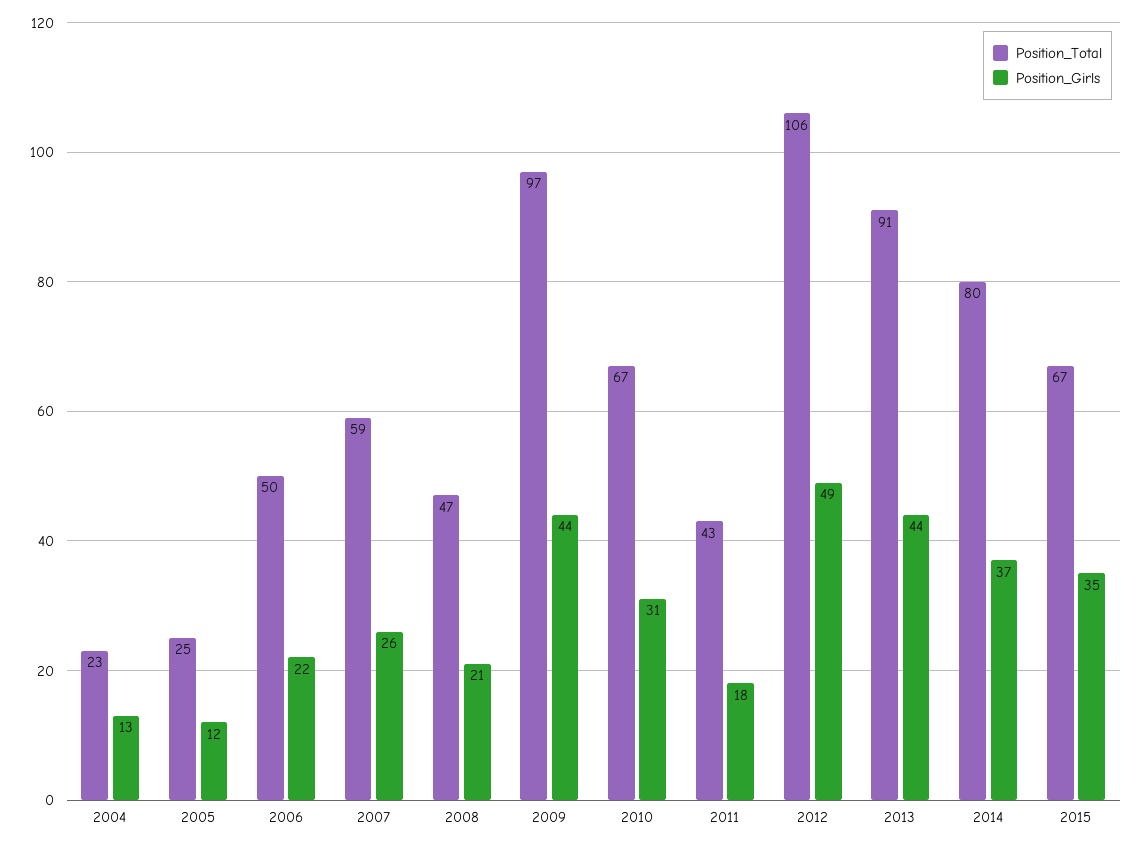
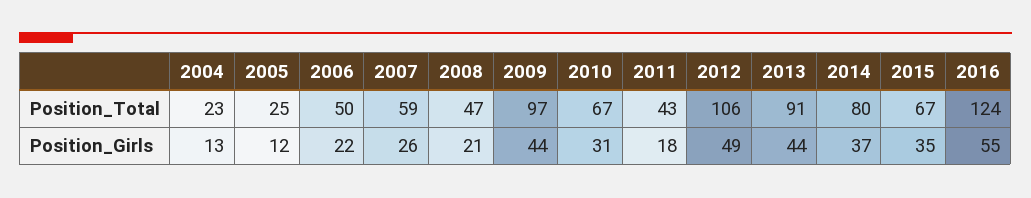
Position_Total, 2016: none -> 124
Position_Girls, 2016: none -> 55

